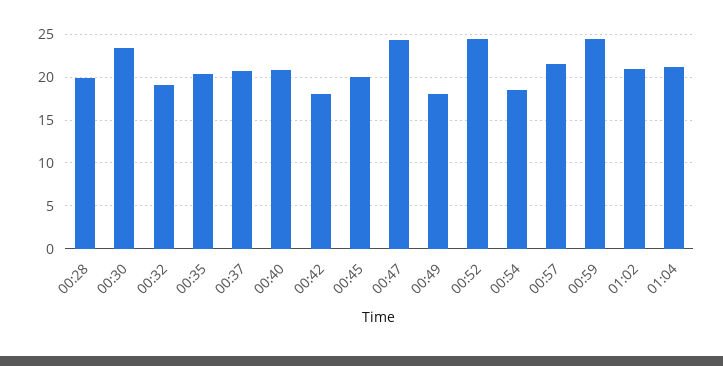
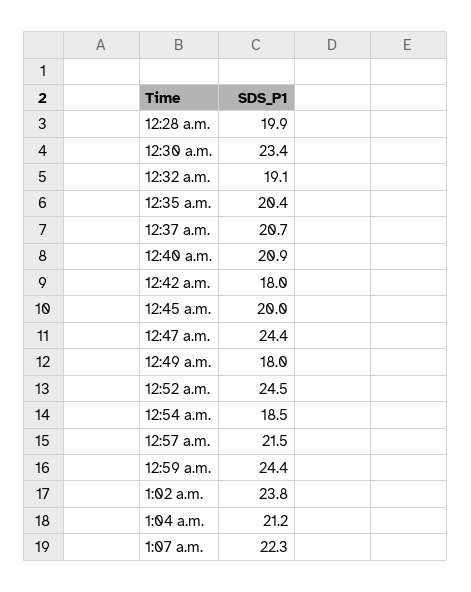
01:02: 21 -> 23.8
1:07 a.m.: none -> 22.3

